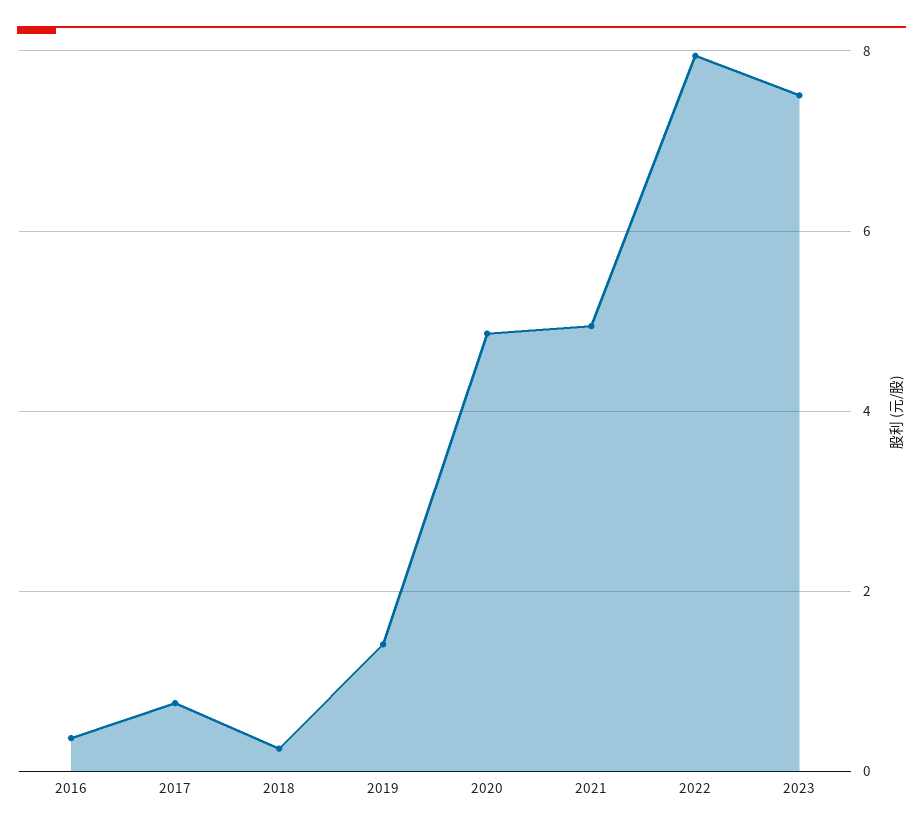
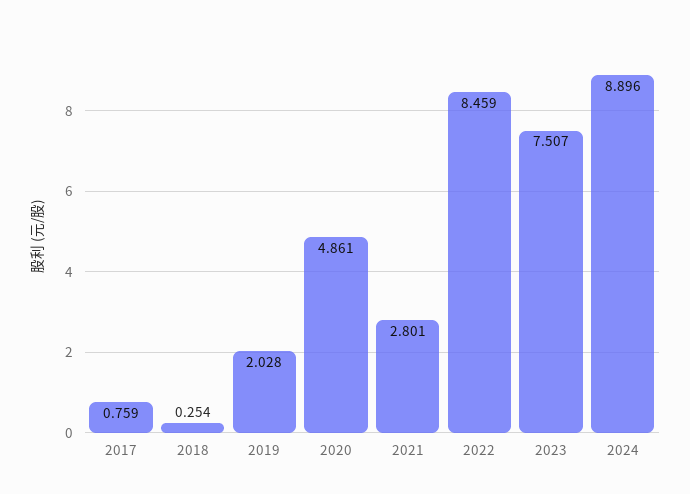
2016: 0.4 -> none
2019: 1.4 -> 2.028
2021: 5 -> 2.801
2022: 8 -> 8.459
2024: none -> 8.896

